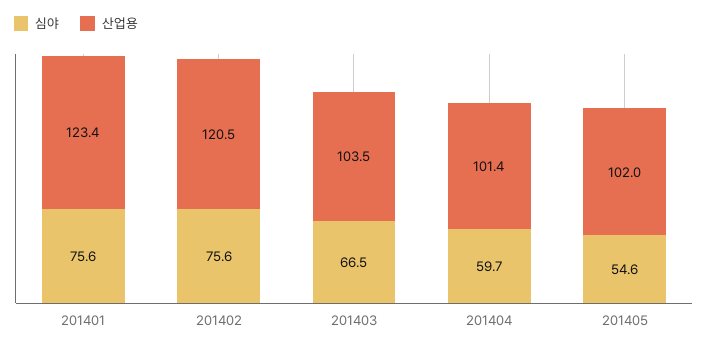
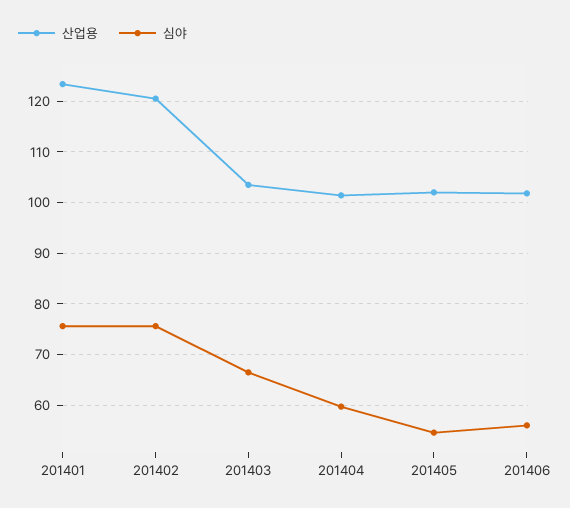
산업용, 201406: none -> 102
심야, 201406: none -> 56

